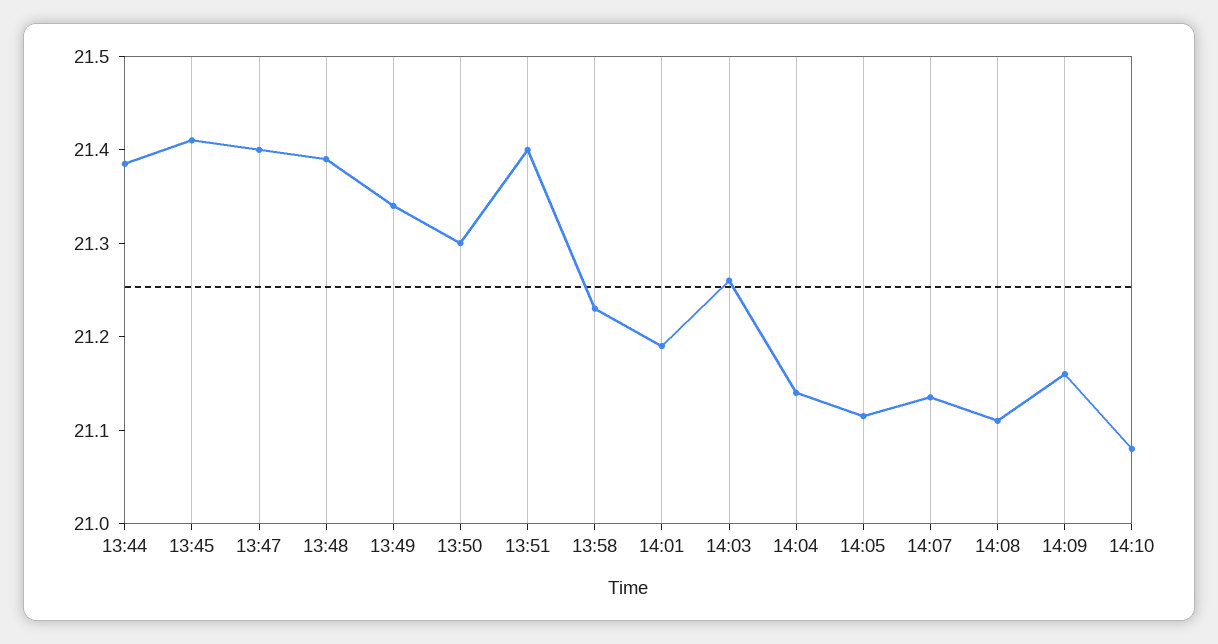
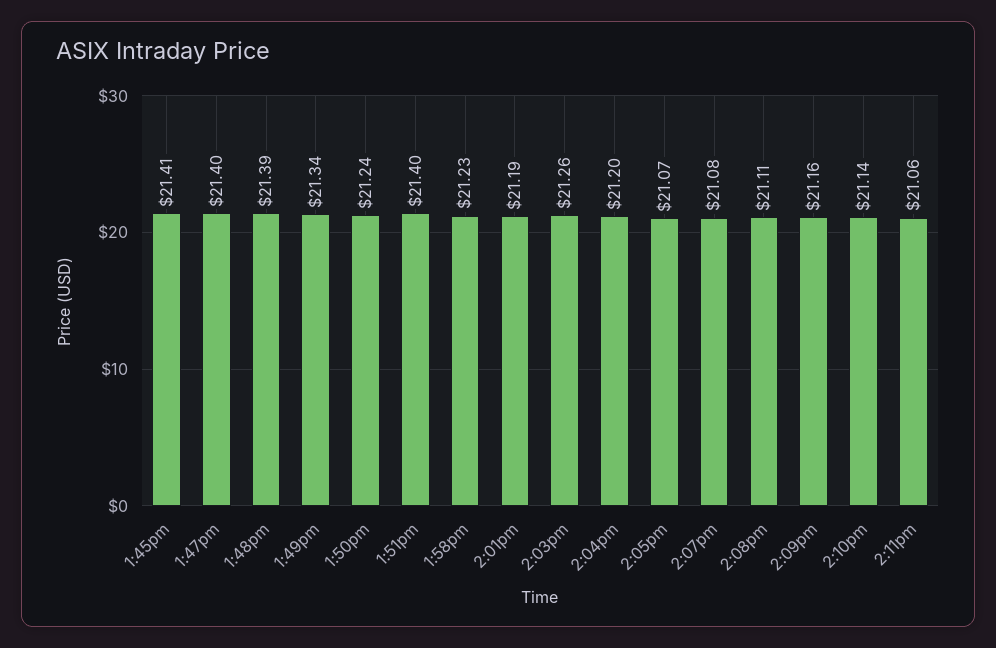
13:44: 21.38 -> none
13:50: 21.3 -> 21.24
14:04: 21.14 -> 21.2
14:05: 21.12 -> 21.07
14:07: 21.14 -> 21.08
14:10: 21.08 -> 21.14
2:11pm: none -> 21.06

